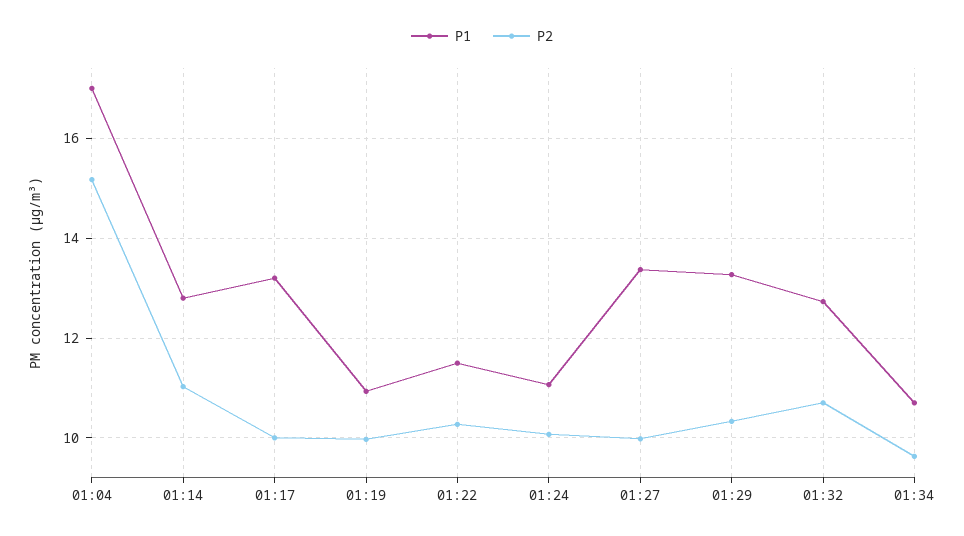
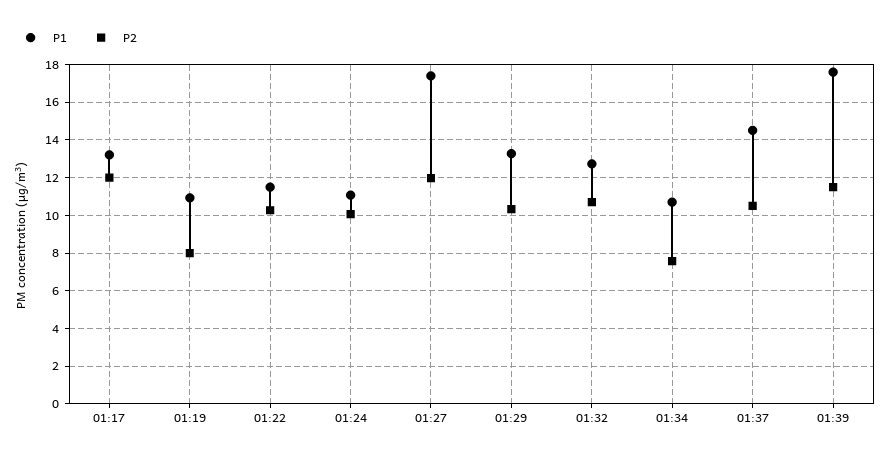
P1, 01:04: 17 -> none
P2, 01:04: 15.2 -> none
P1, 01:14: 12.8 -> none
P2, 01:14: 11 -> none
P2, 01:17: 10 -> 12
P2, 01:19: 10 -> 8
P1, 01:27: 13.4 -> 17.5
P2, 01:27: 10 -> 12
P2, 01:34: 9.6 -> 7.5
P1, 01:37: none -> 14.5
P2, 01:37: none -> 10.5
P1, 01:39: none -> 17.5
P2, 01:39: none -> 11.5

